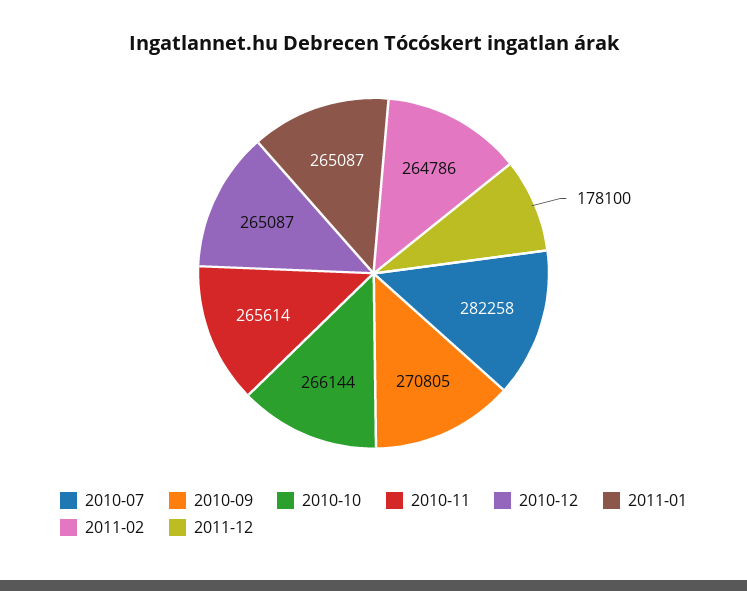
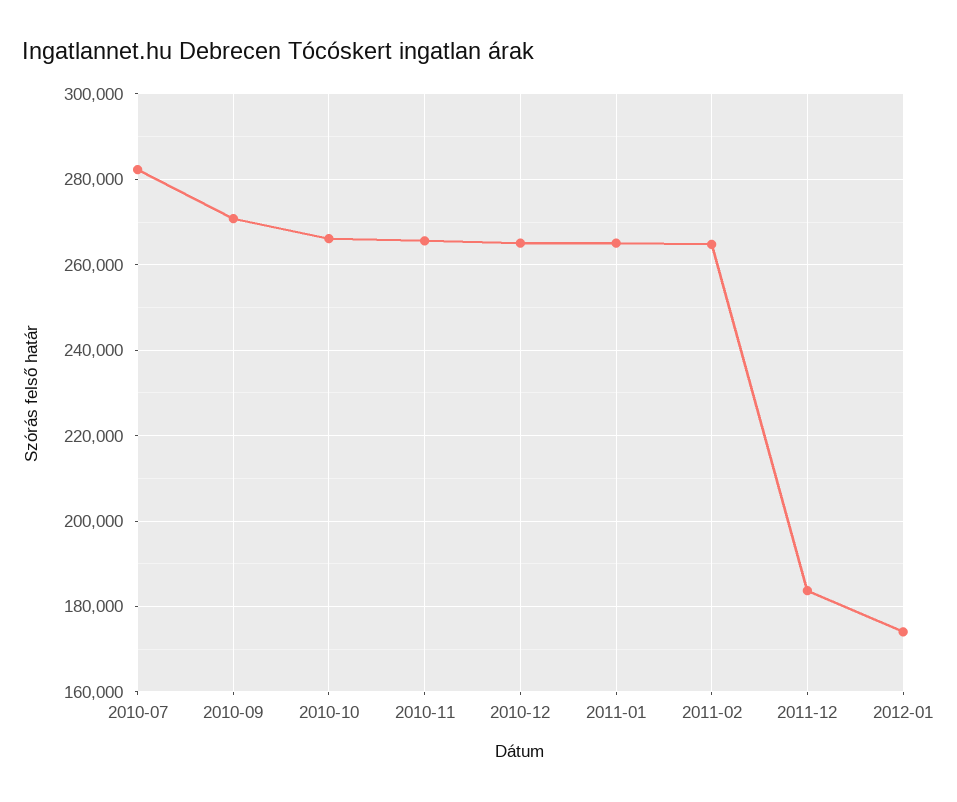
2011-12: 178100 -> 184000
2012-01: none -> 174000

